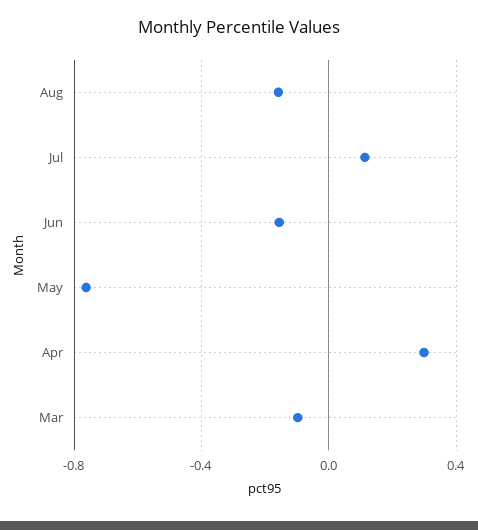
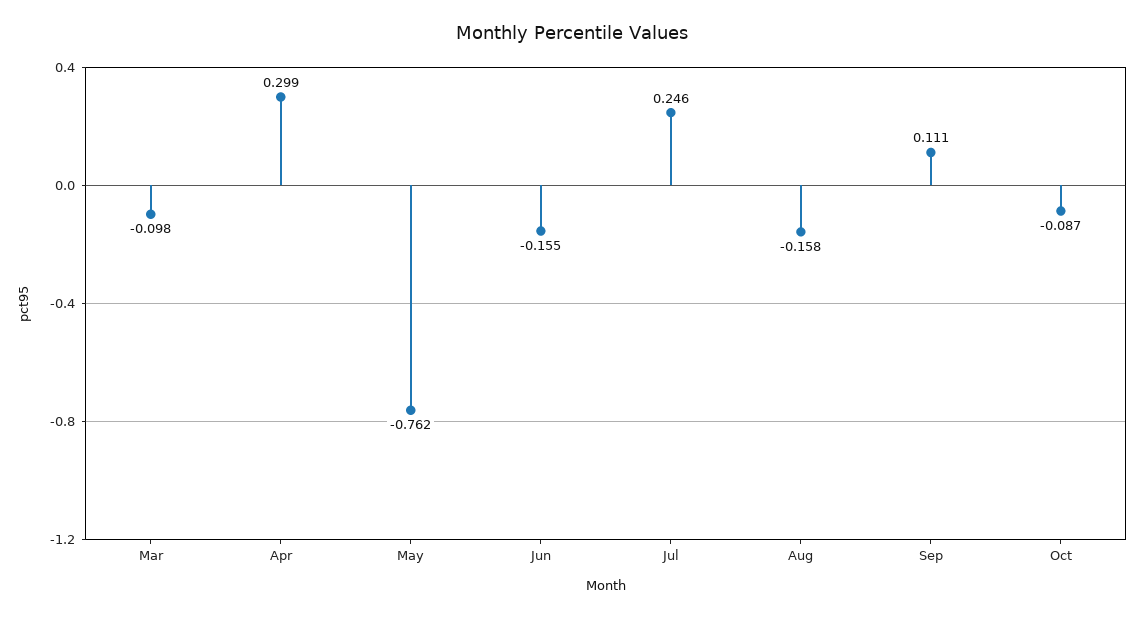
Jul: 0.1 -> 0.246
Sep: none -> 0.111
Oct: none -> -0.087

